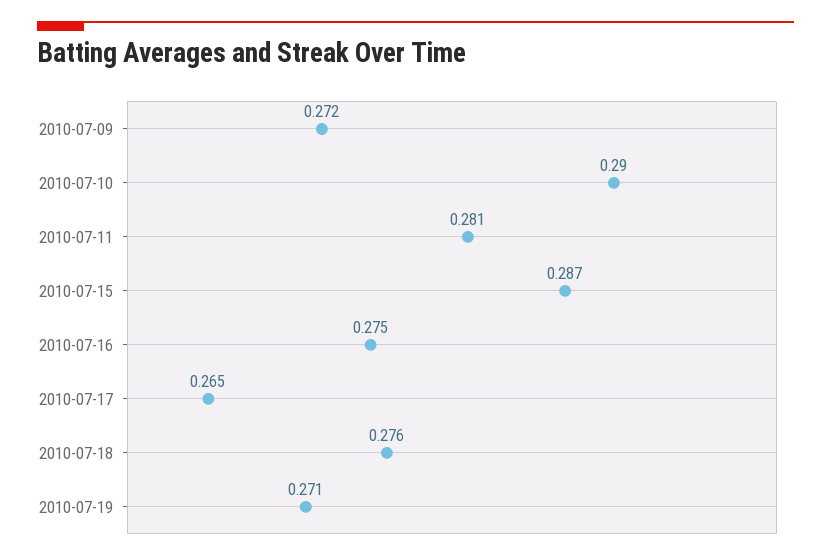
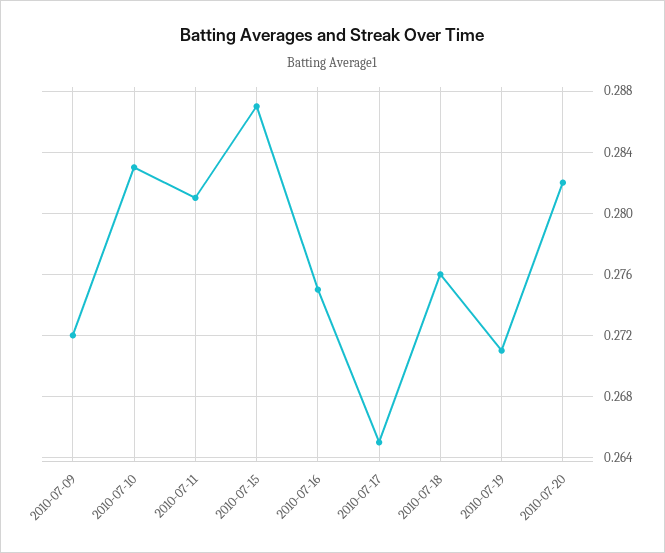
2010-07-10: 0.29 -> 0.283
2010-07-20: none -> 0.282

